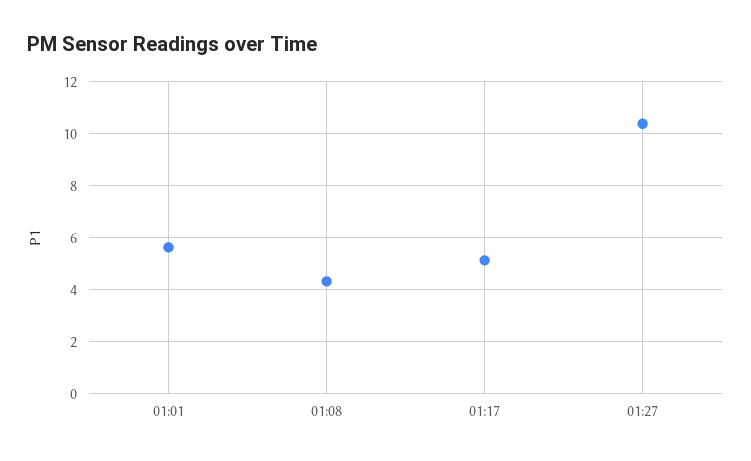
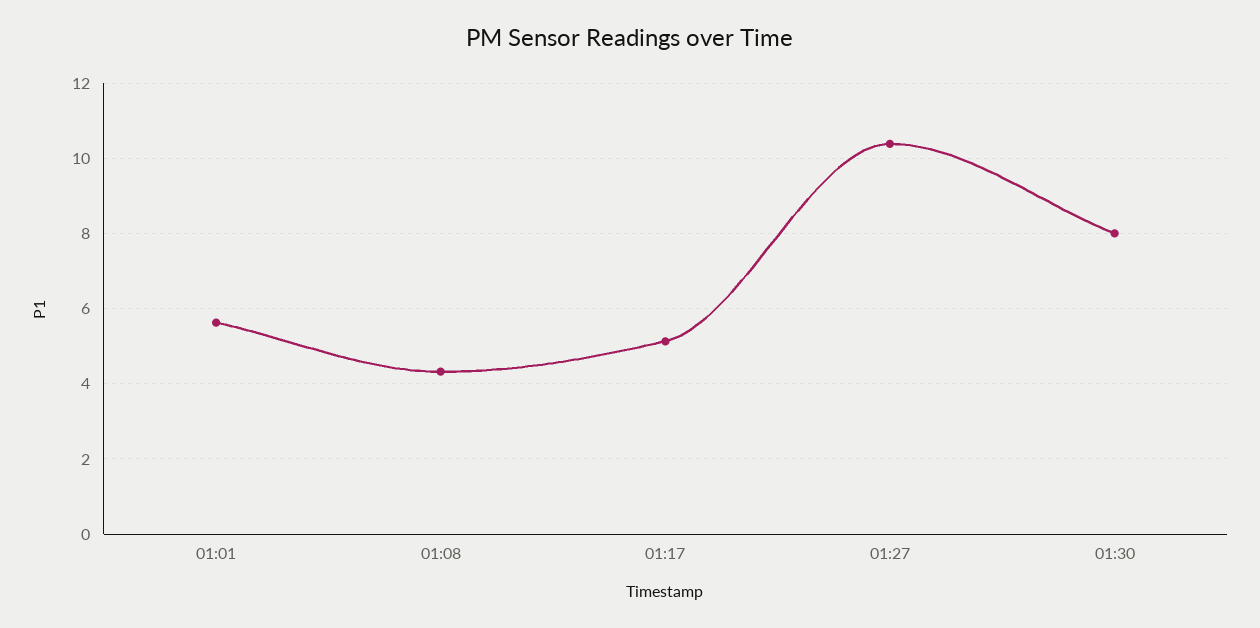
01:30: none -> 8

